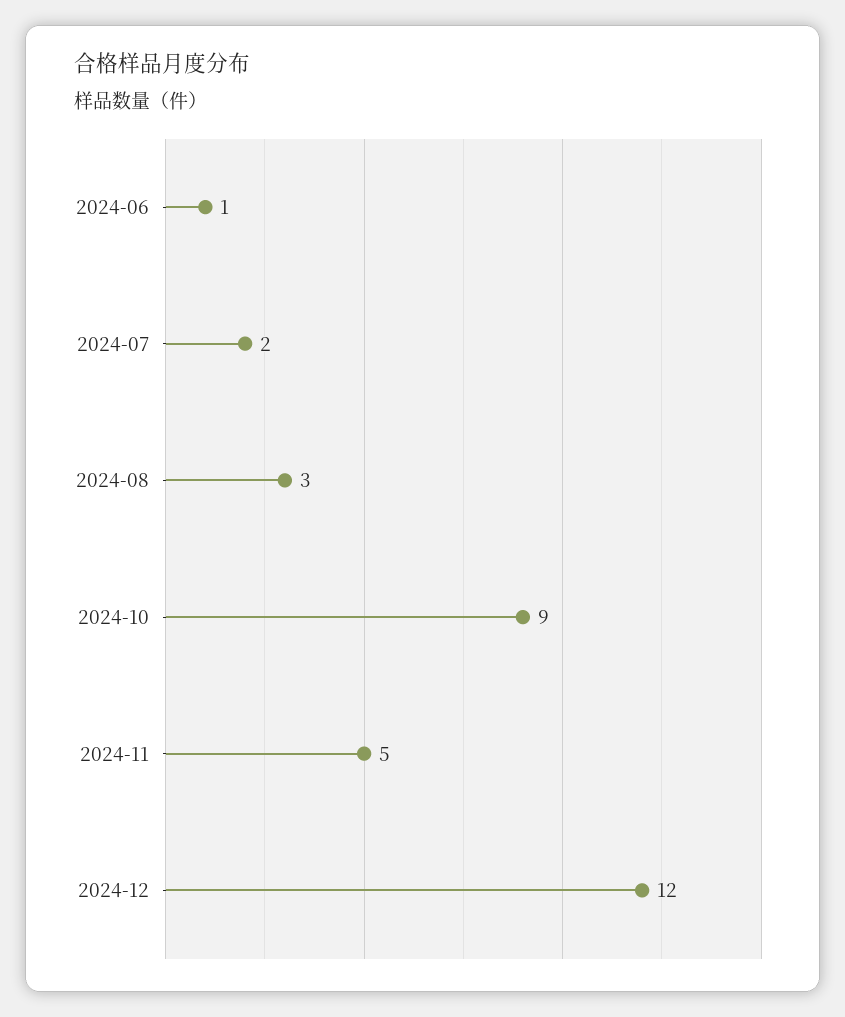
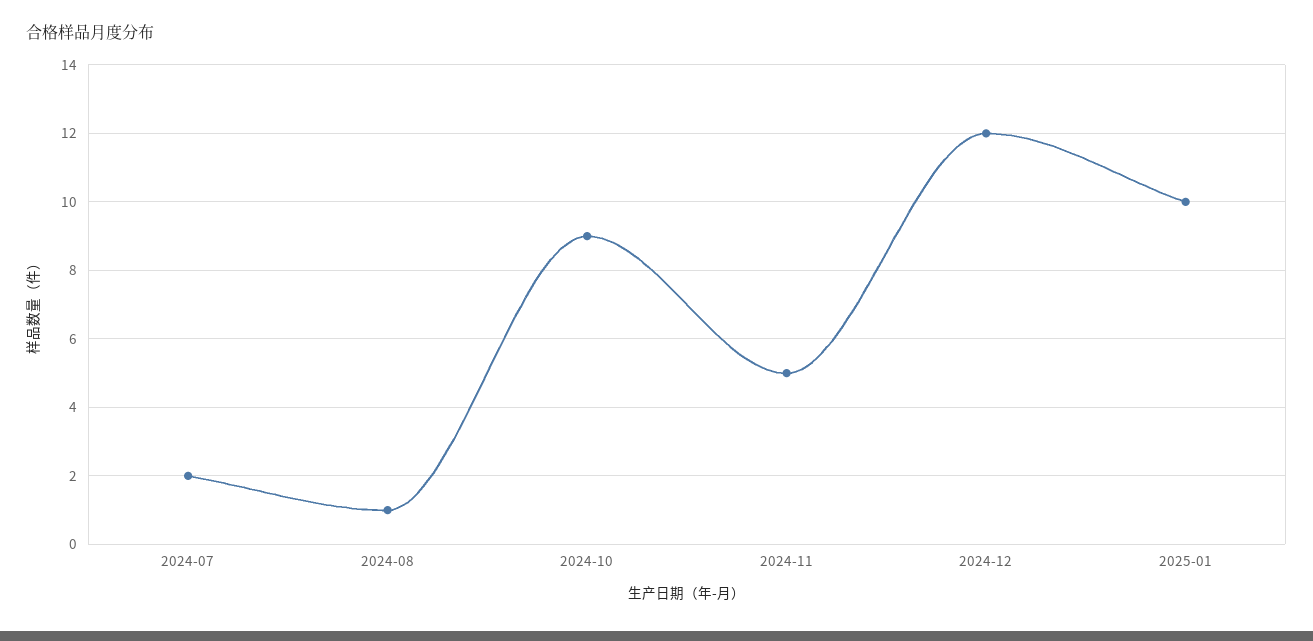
2024-06: 1 -> none
2024-08: 3 -> 1
2025-01: none -> 10

